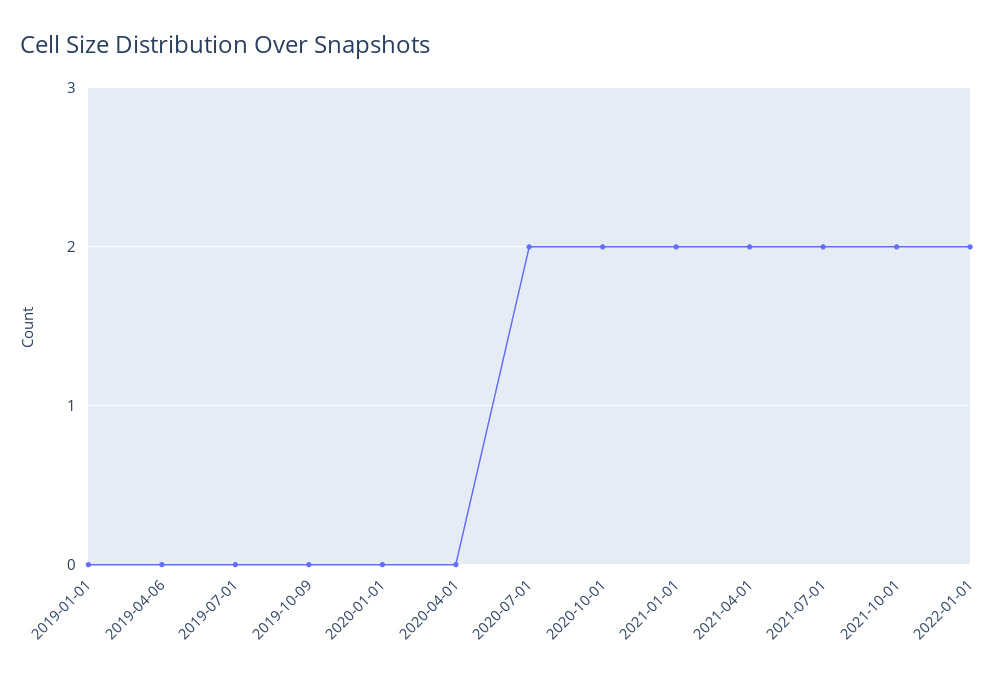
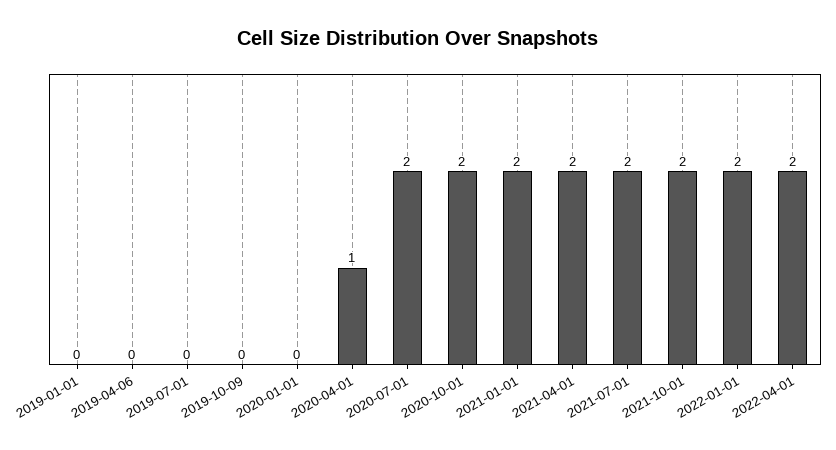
2020-04-01: 0 -> 1
2022-04-01: none -> 2

